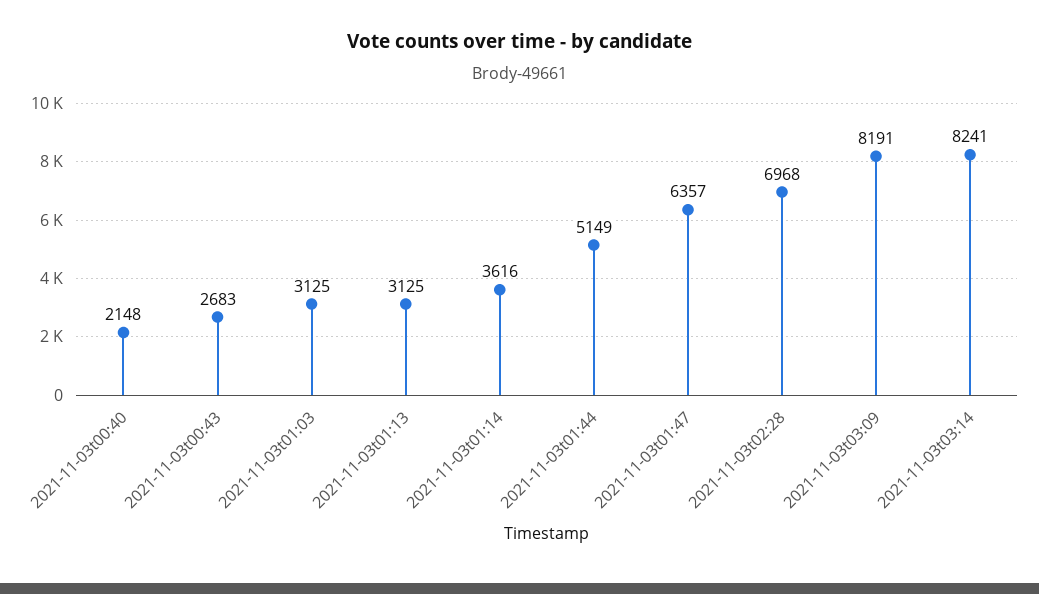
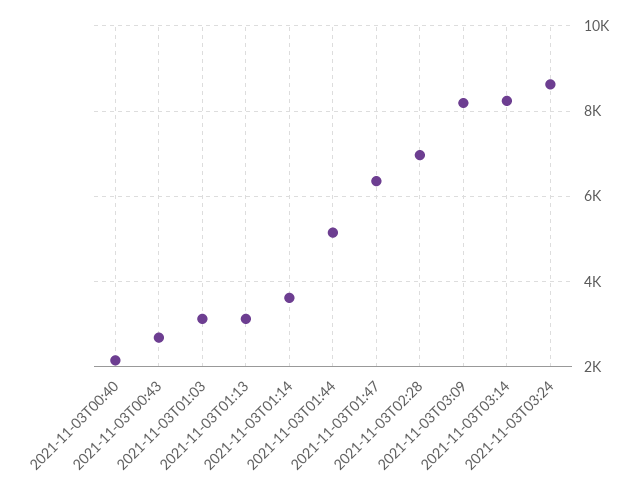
2021-11-03T03:24: none -> 8600

